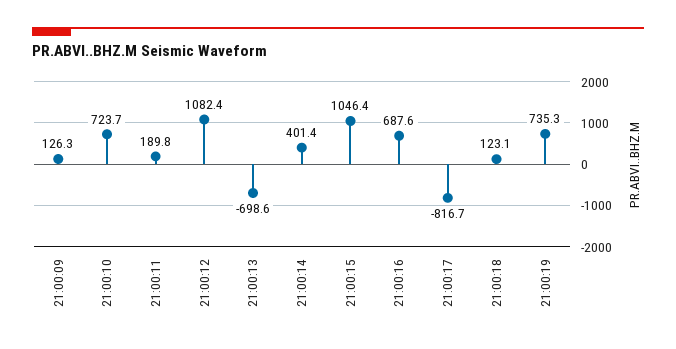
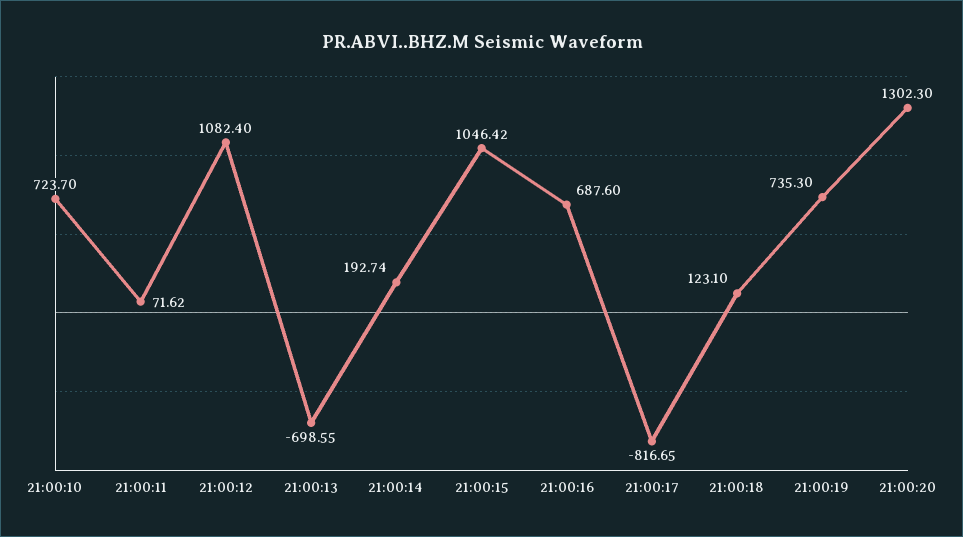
21:00:09: 126.3 -> none
21:00:11: 189.8 -> 71.62
21:00:14: 401.4 -> 192.74
21:00:20: none -> 1302.3

